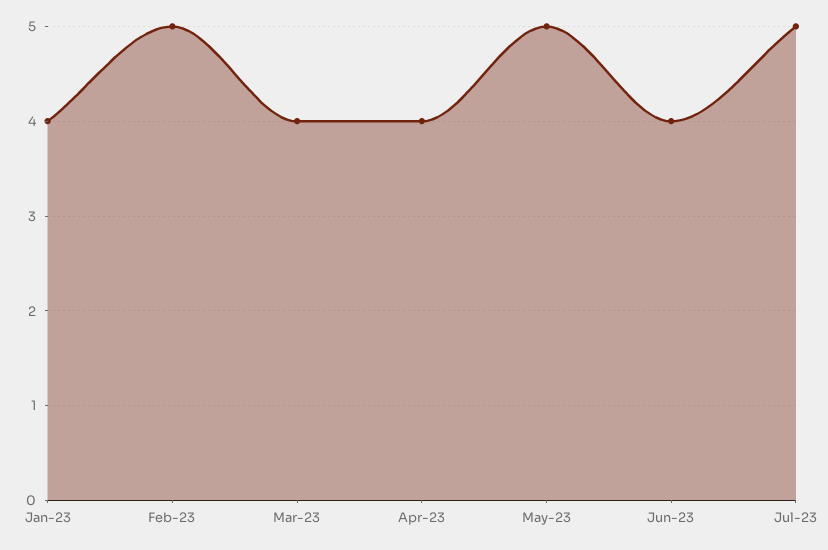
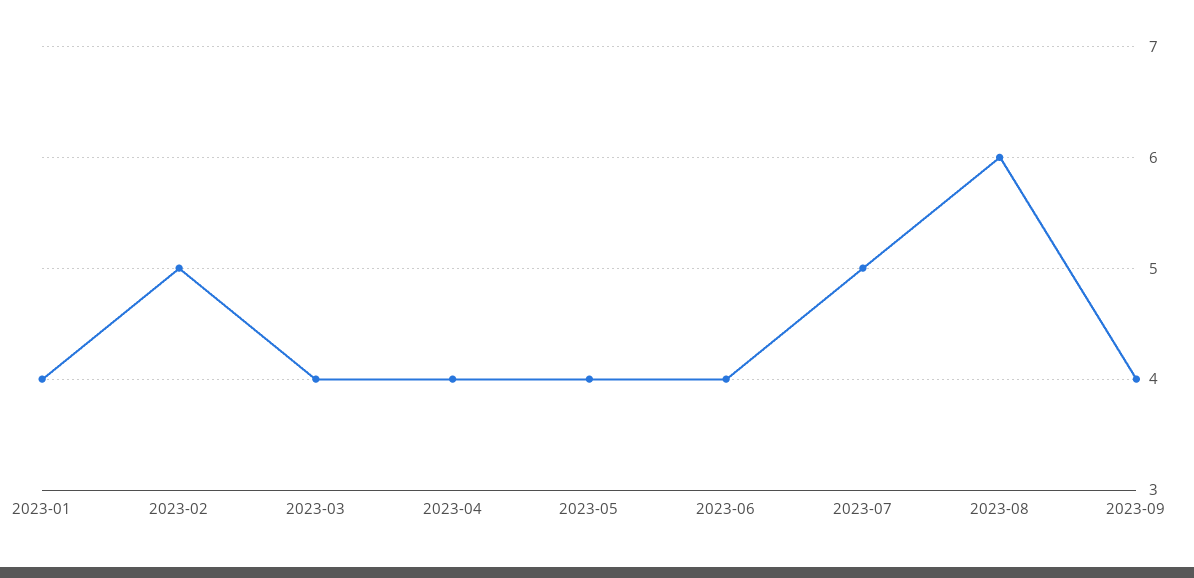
May-23: 5 -> 4
2023-08: none -> 6
2023-09: none -> 4

